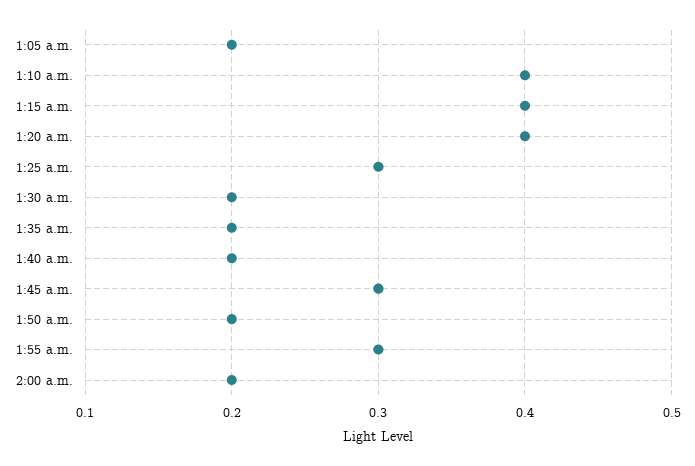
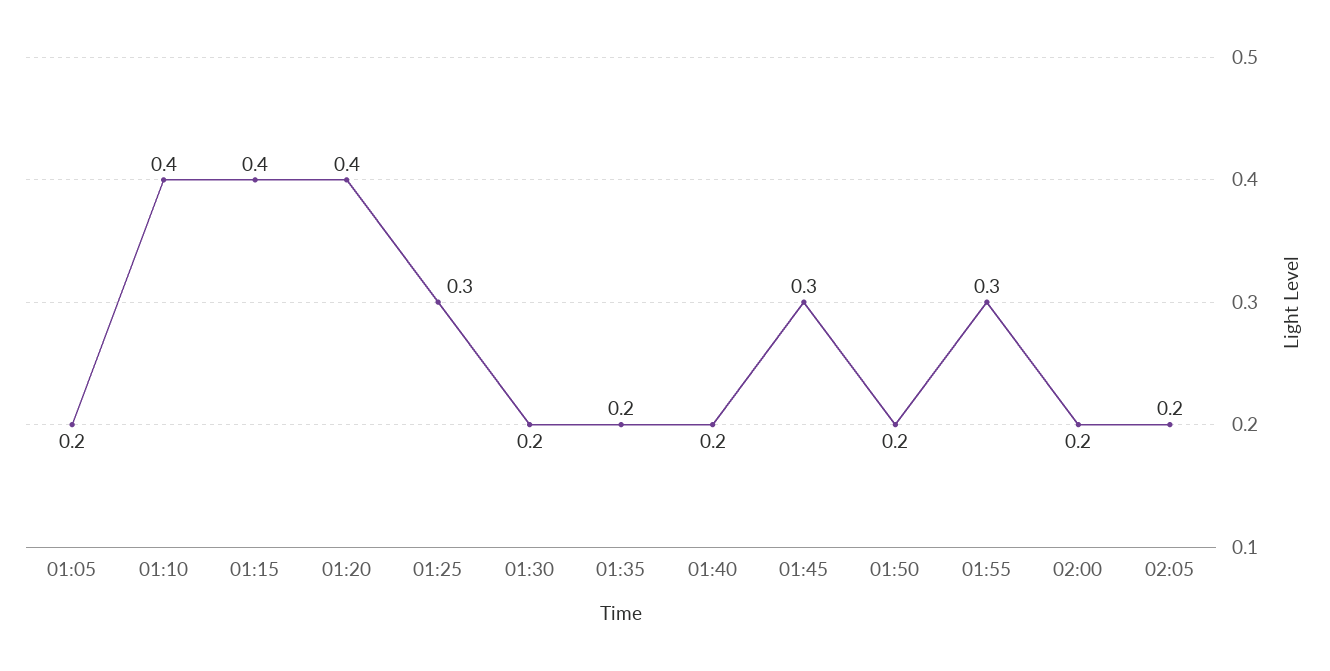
02:05: none -> 0.2

